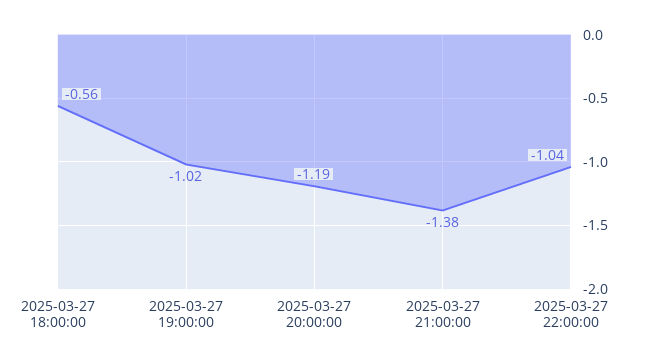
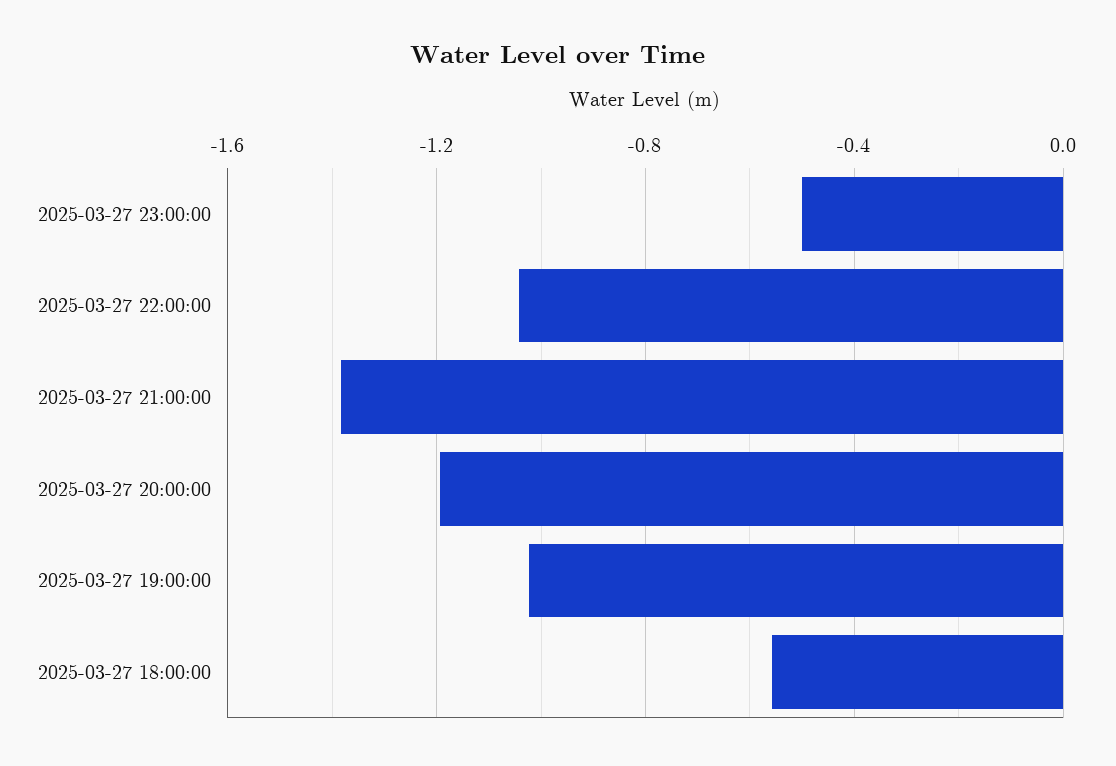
2025-03-27 23:00:00: none -> -0.5

